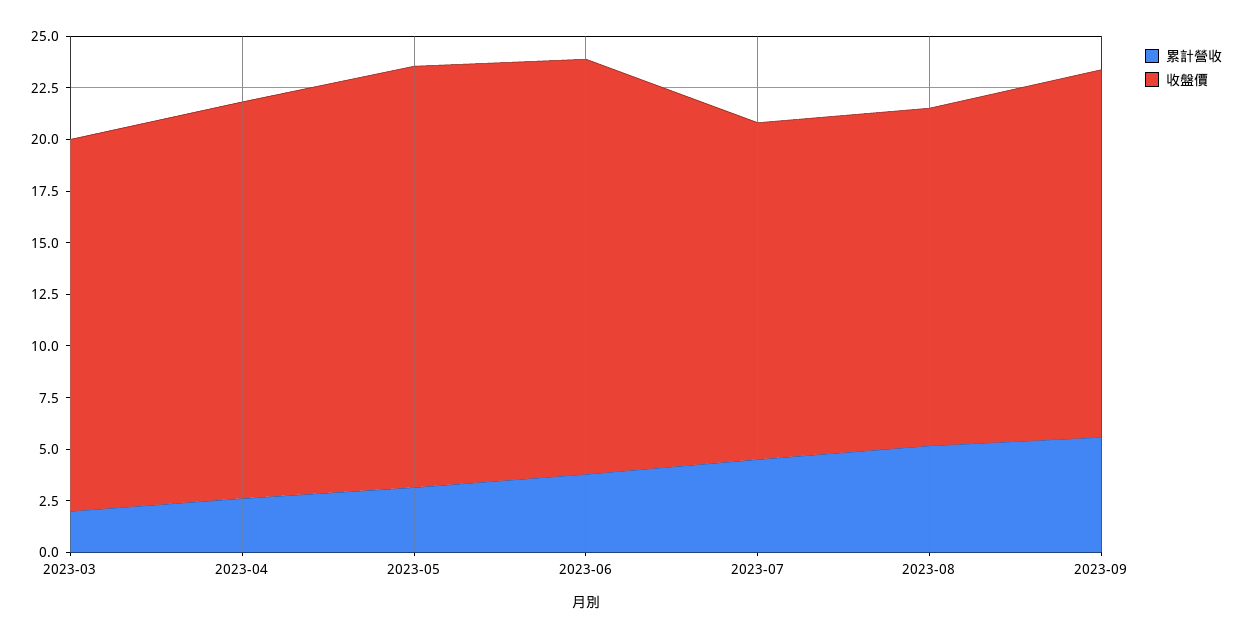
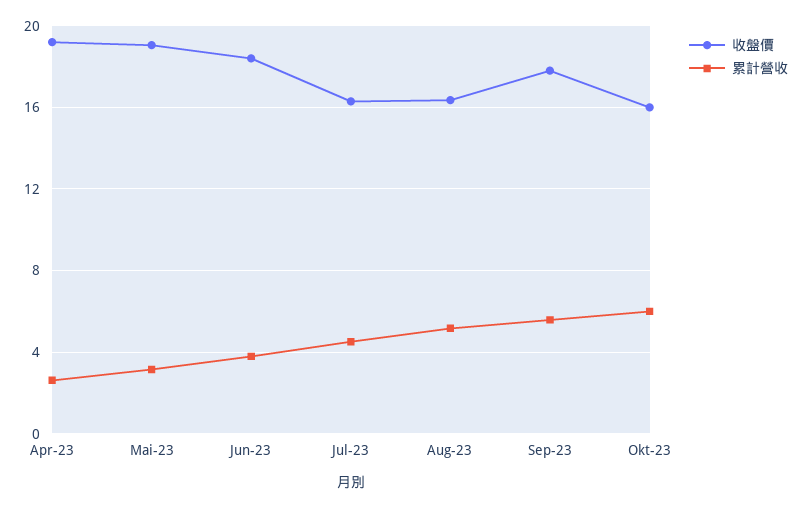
累計營收, 2023-03: 2 -> none
收盤價, 2023-03: 18 -> none
收盤價, 2023-05: 20.5 -> 19
收盤價, 2023-06: 20 -> 18.5
收盤價, Okt-23: none -> 16
累計營收, Okt-23: none -> 6

